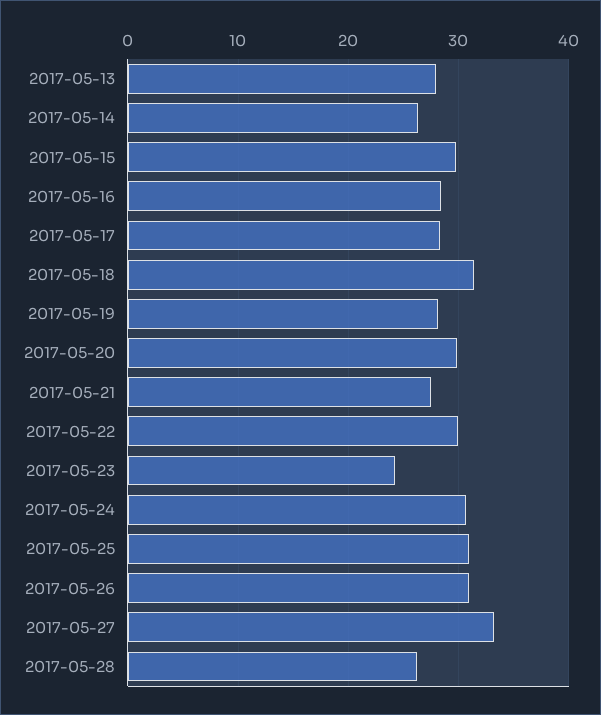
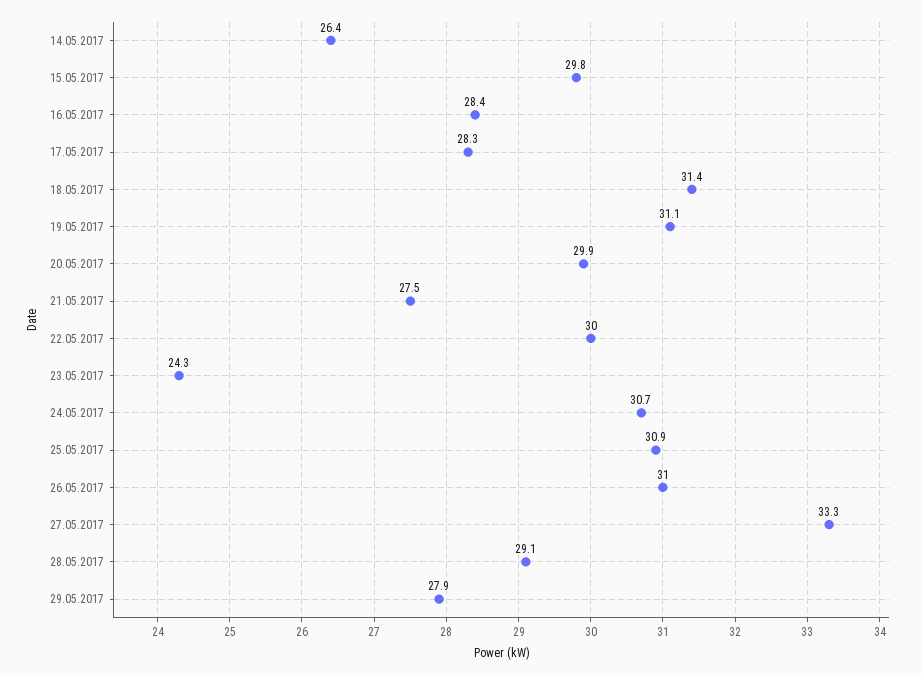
2017-05-13: 28 -> none
2017-05-19: 28 -> 31.1
2017-05-28: 26 -> 29.1
29.05.2017: none -> 27.9

